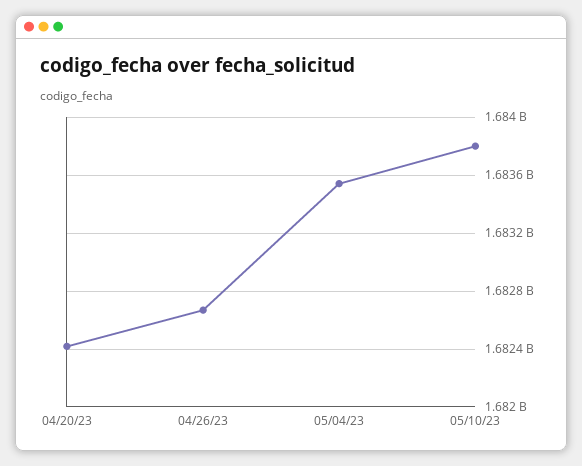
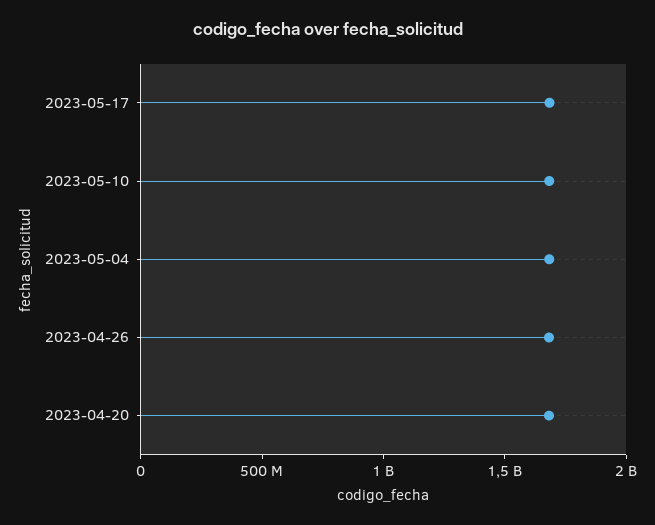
2023-05-17: none -> 1700000000

